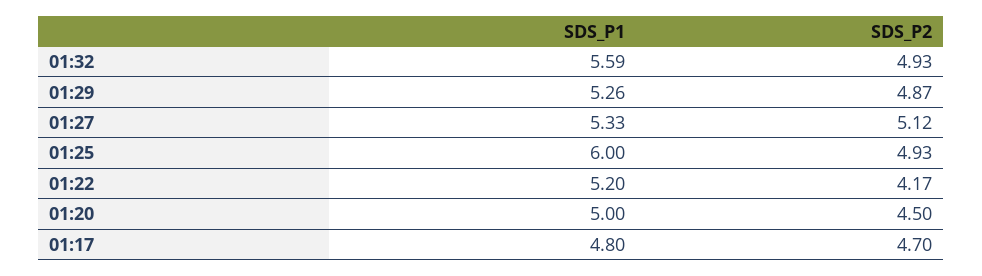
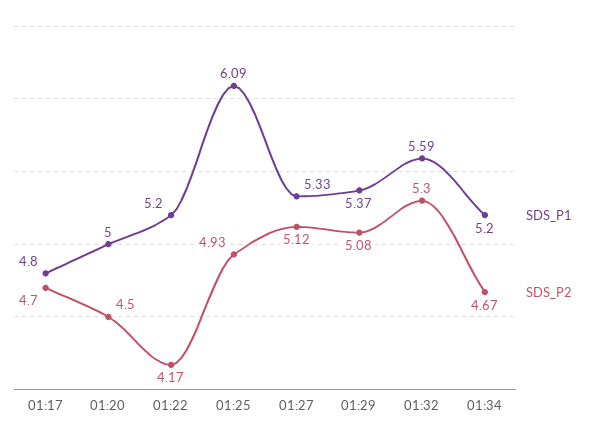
SDS_P2, 01:32: 4.93 -> 5.3
SDS_P1, 01:29: 5.26 -> 5.37
SDS_P2, 01:29: 4.87 -> 5.08
SDS_P1, 01:25: 6 -> 6.09
SDS_P1, 01:34: none -> 5.2
SDS_P2, 01:34: none -> 4.67

